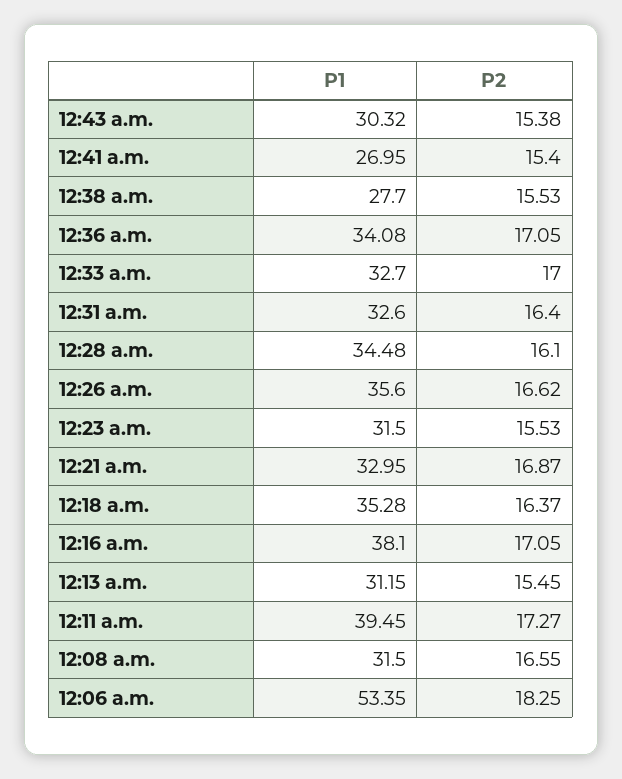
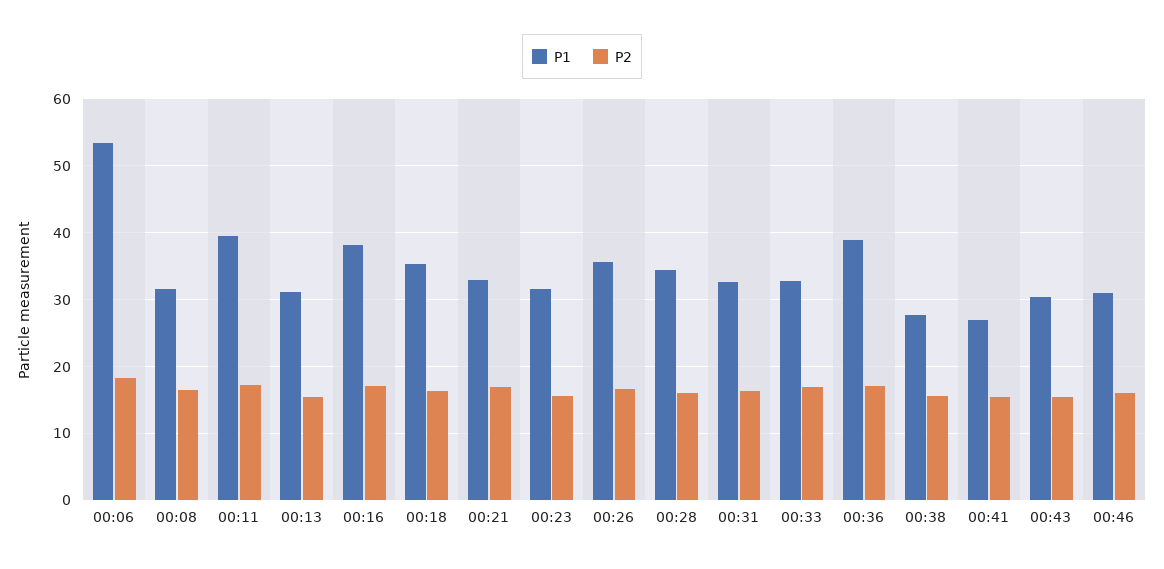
P1, 12:36 a.m.: 34.08 -> 39
P1, 00:46: none -> 31
P2, 00:46: none -> 16

